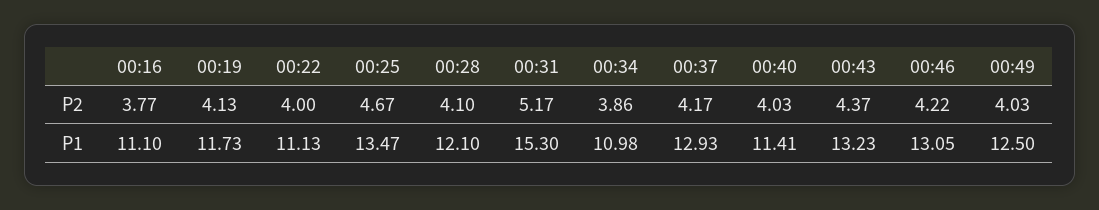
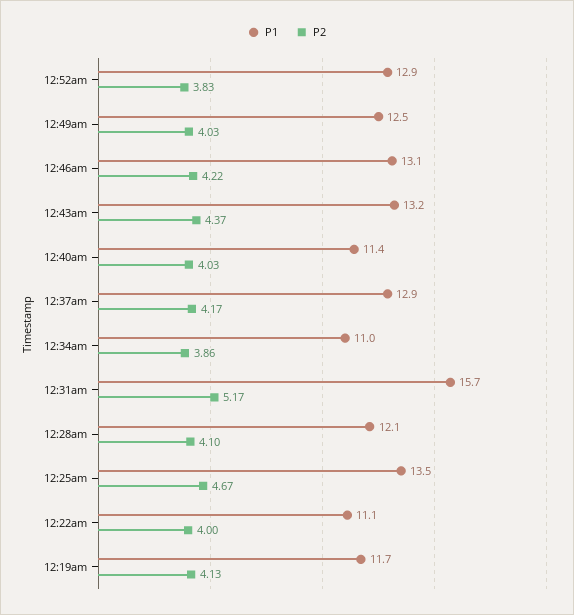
P2, 00:16: 3.77 -> none
P1, 00:16: 11.1 -> none
P1, 00:31: 15.3 -> 15.7
P1, 12:52am: none -> 12.9
P2, 12:52am: none -> 3.83

